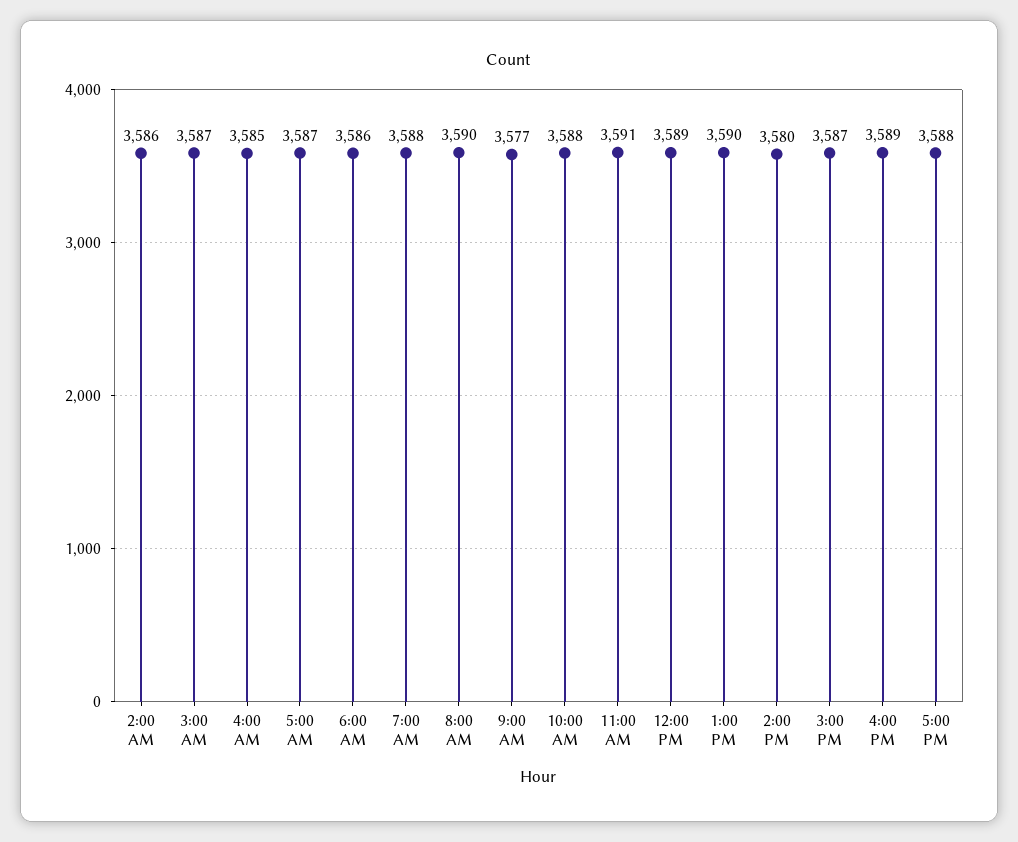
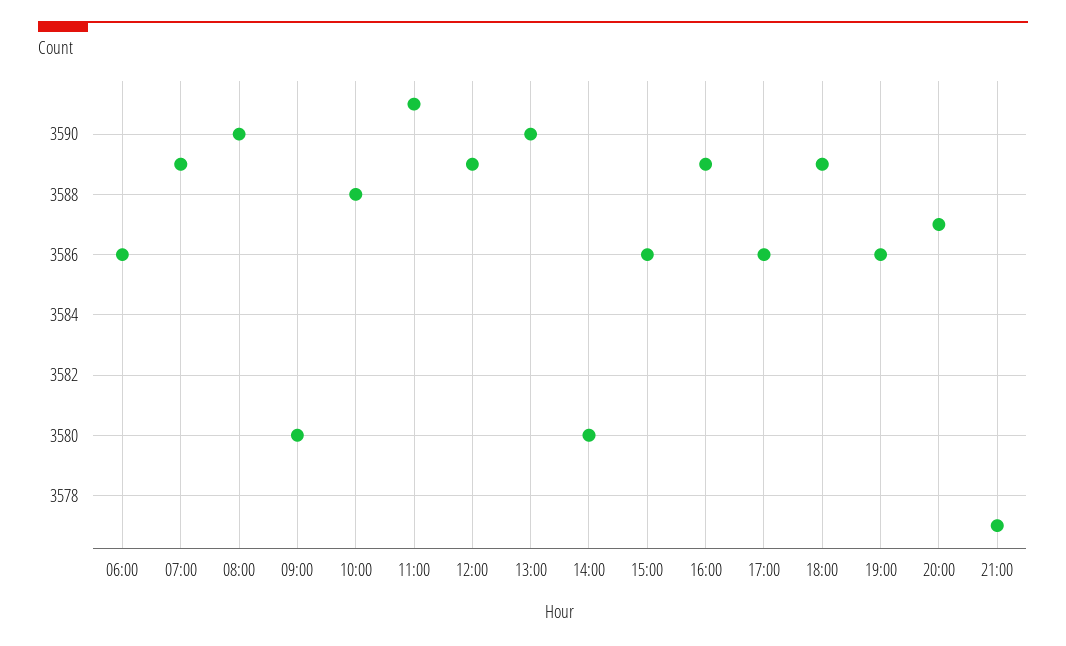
2:00 AM: 3586 -> none
3:00 AM: 3587 -> none
4:00 AM: 3585 -> none
5:00 AM: 3587 -> none
7:00 AM: 3588 -> 3589
9:00 AM: 3577 -> 3580
3:00 PM: 3587 -> 3586
5:00 PM: 3588 -> 3586
18:00: none -> 3589
19:00: none -> 3586
20:00: none -> 3587
21:00: none -> 3577

